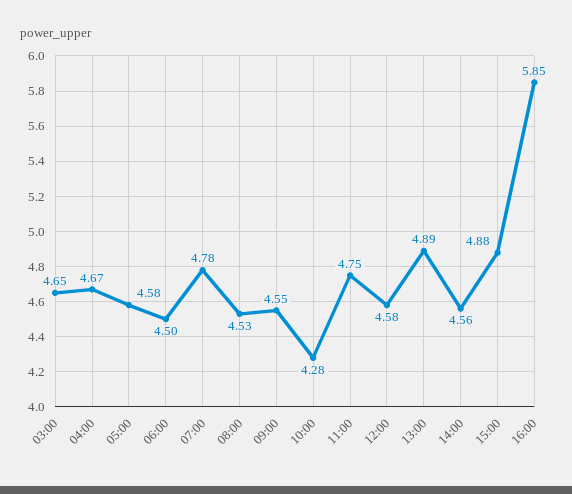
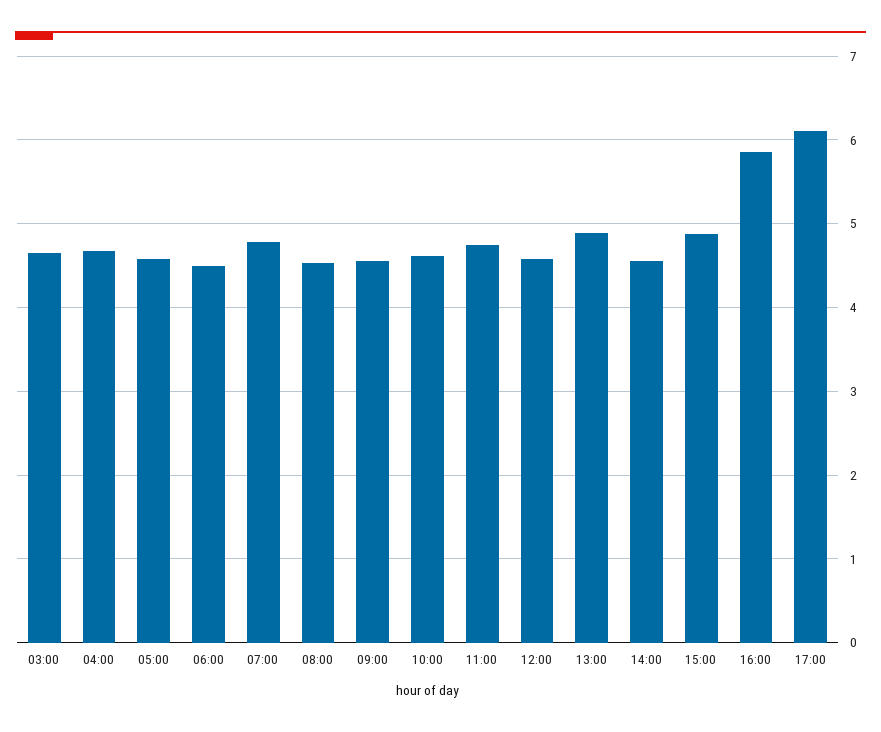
10:00: 4.28 -> 4.6
17:00: none -> 6.1

